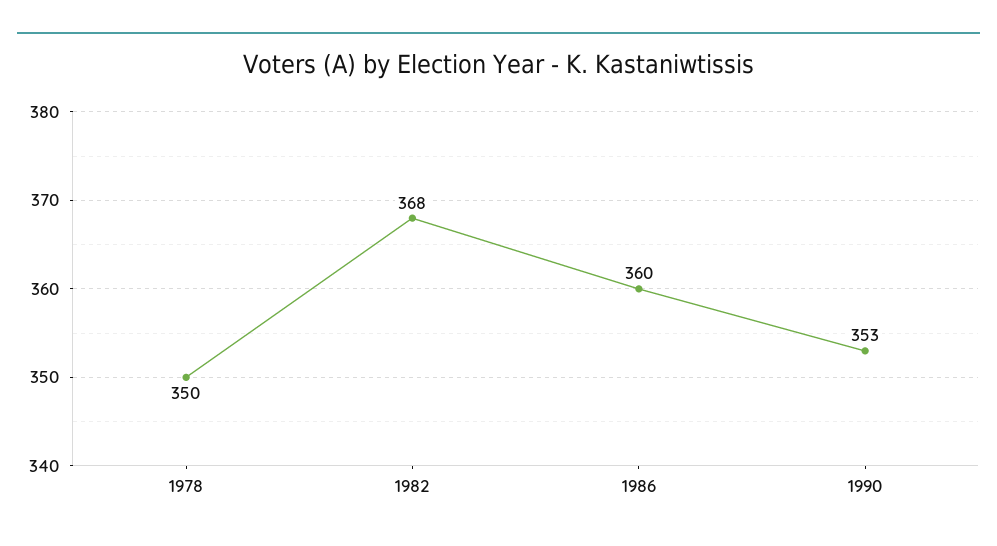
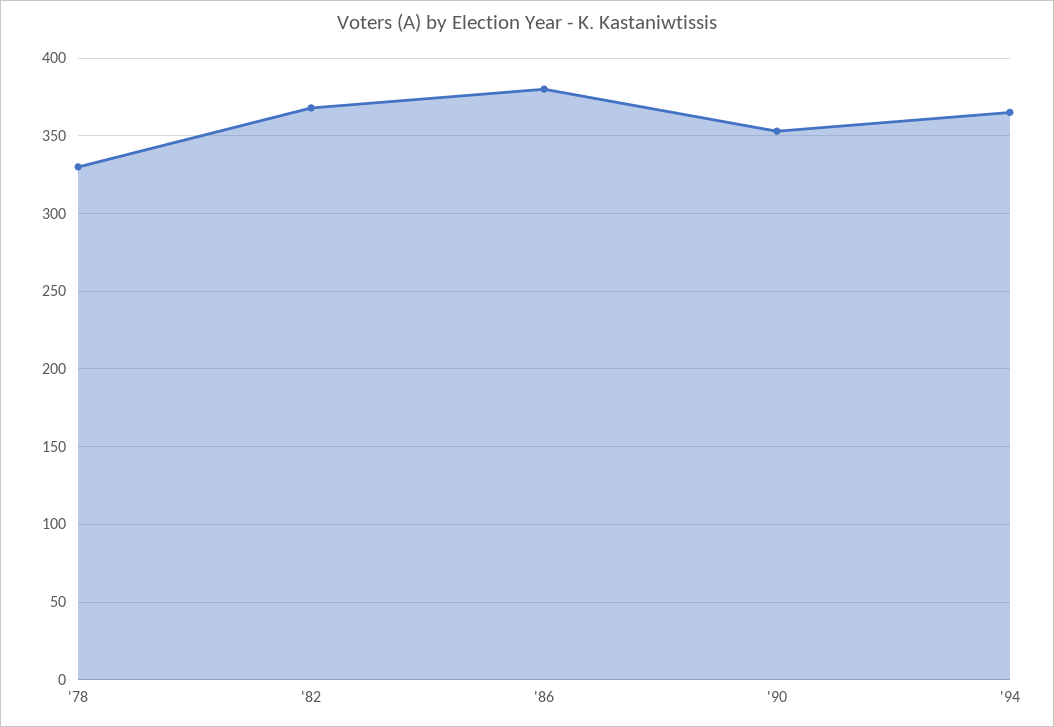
1978: 350 -> 330
1986: 360 -> 380
'94: none -> 365

